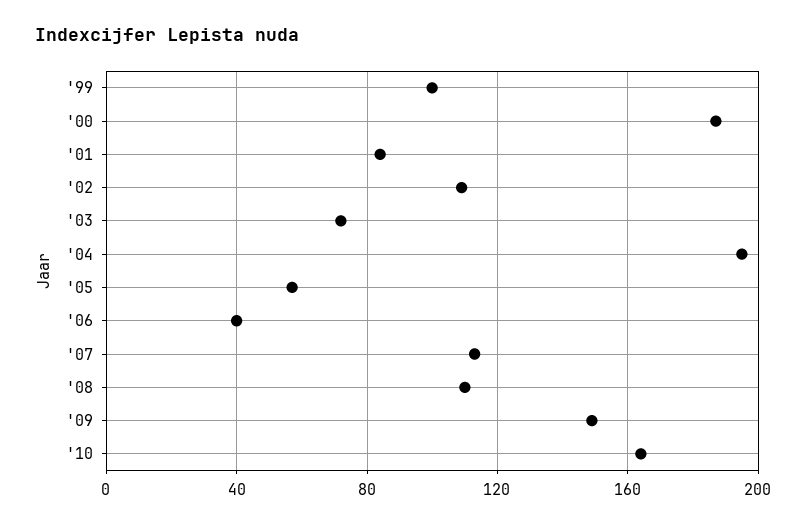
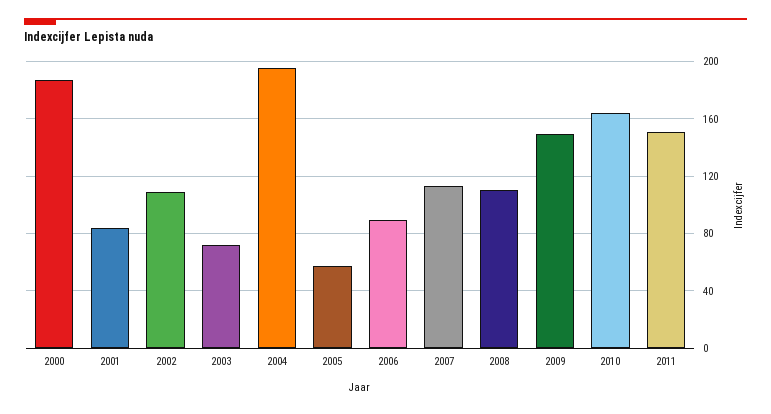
'99: 100 -> none
'06: 40 -> 90
2011: none -> 150

